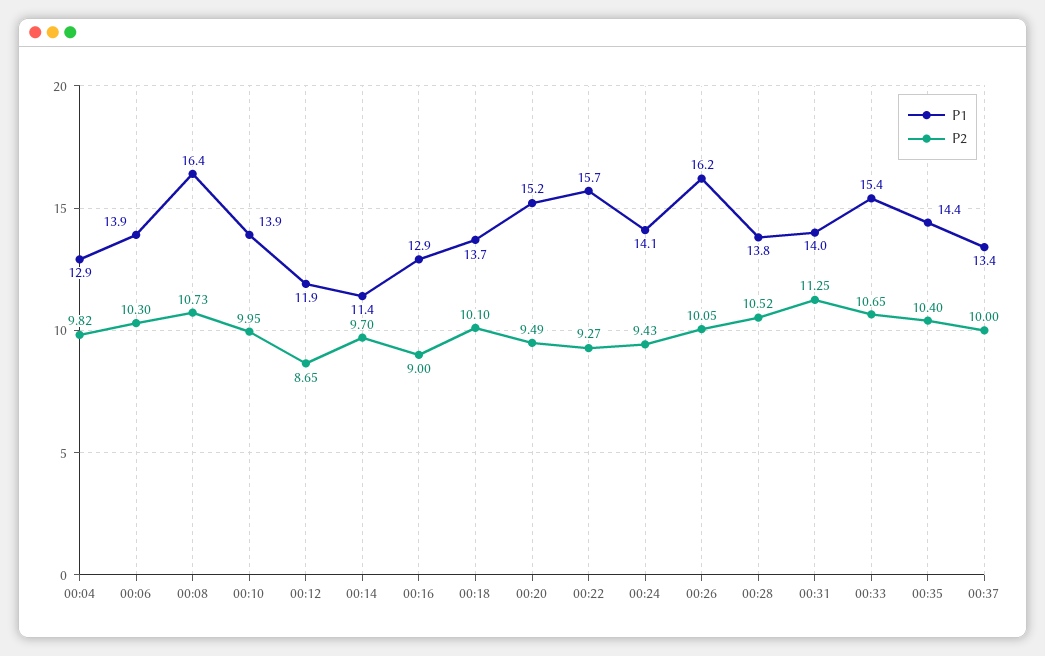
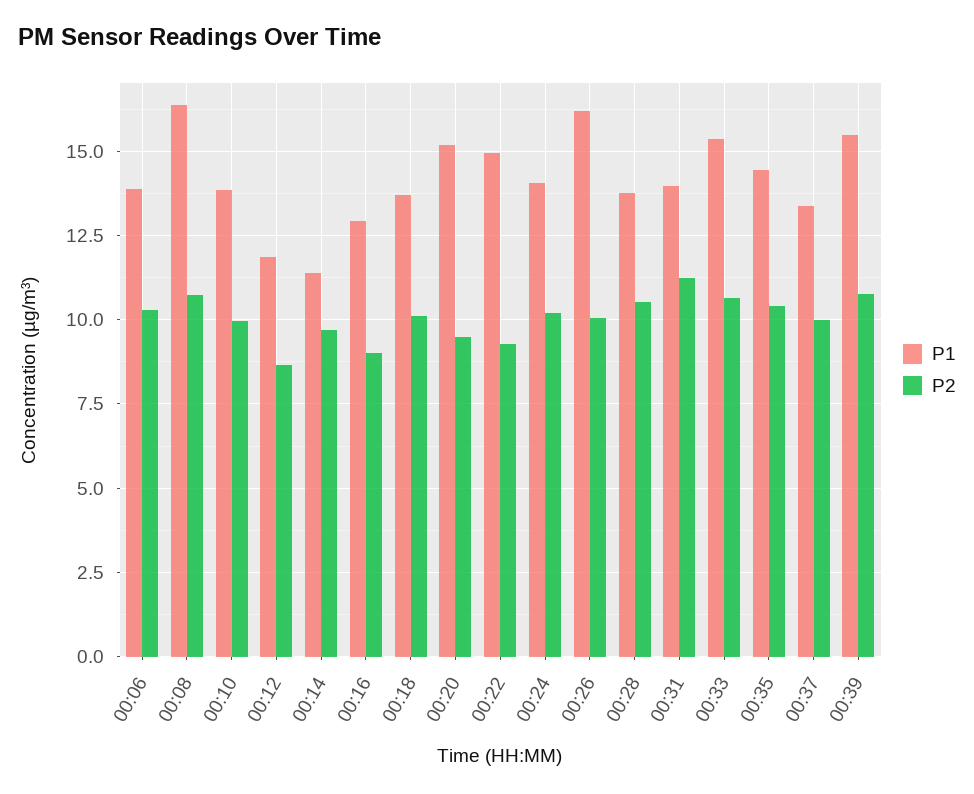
P1, 00:04: 12.9 -> none
P2, 00:04: 9.82 -> none
P1, 00:22: 15.7 -> 15
P2, 00:24: 9.43 -> 10.25
P1, 00:39: none -> 15.5
P2, 00:39: none -> 10.75

